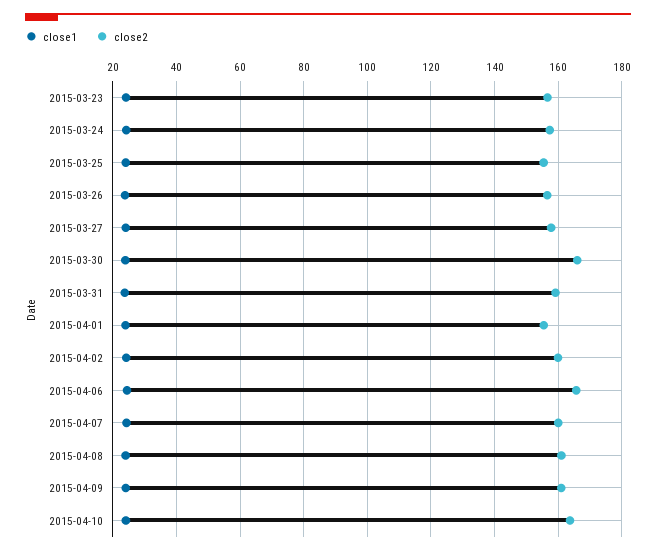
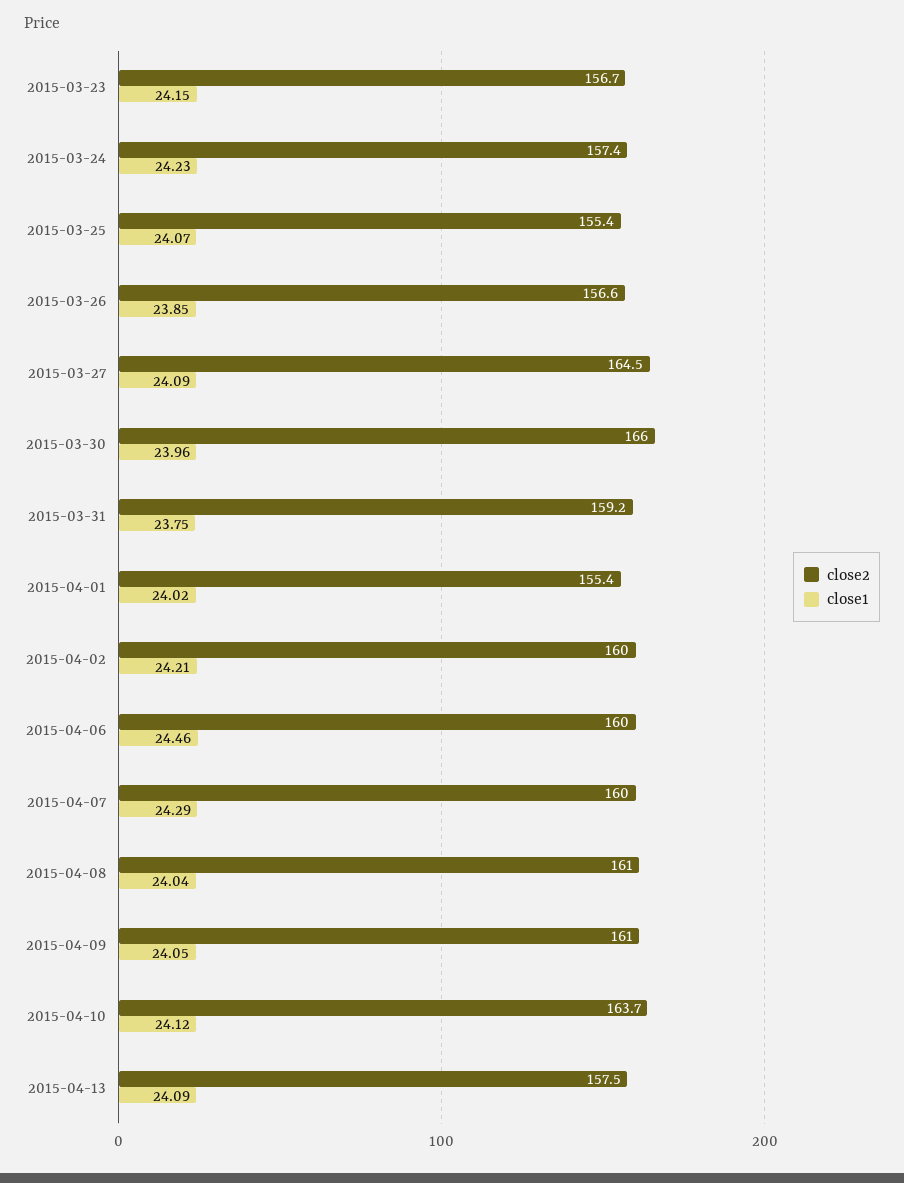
close2, 2015-03-27: 158 -> 164.5
close2, 2015-04-06: 166 -> 160
close2, 2015-04-13: none -> 157.5
close1, 2015-04-13: none -> 24.09

